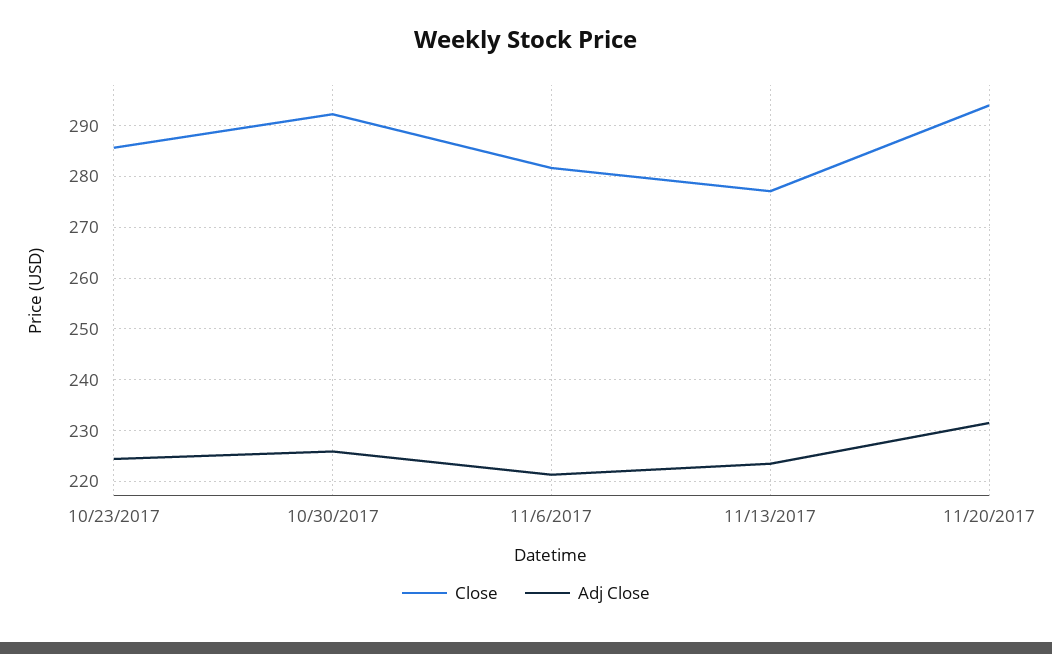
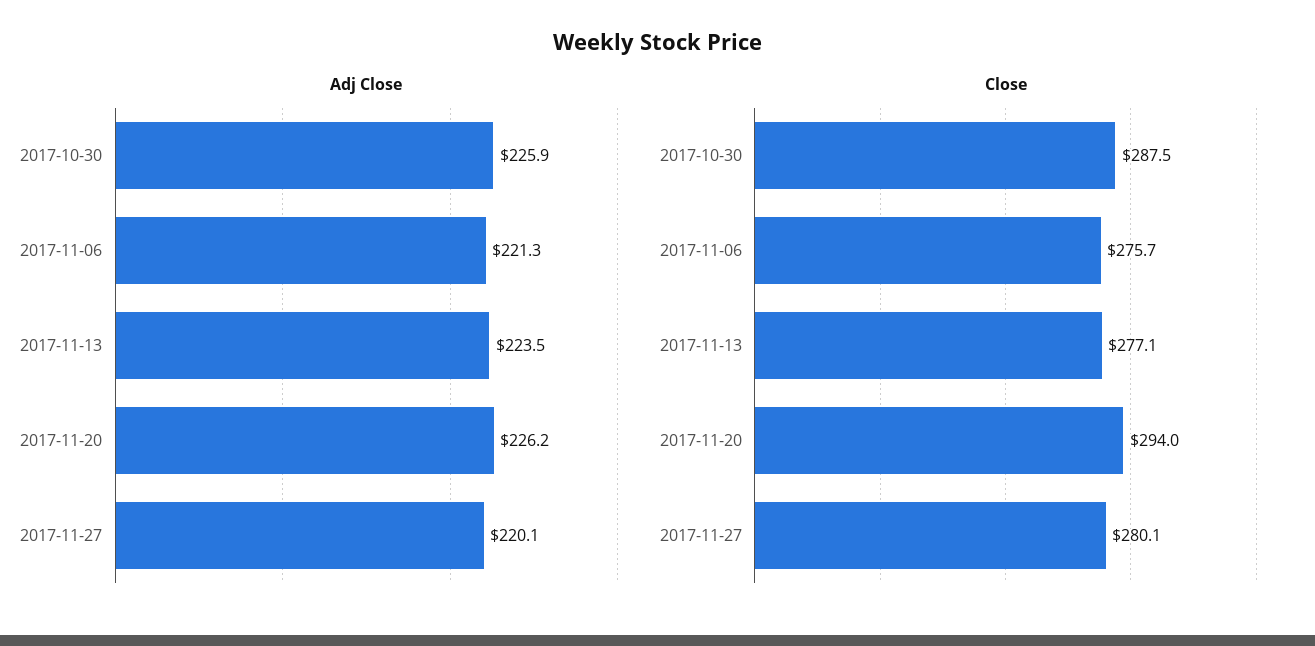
Close, 10/23/2017: 286 -> none
Adj Close, 10/23/2017: 224 -> none
Close, 10/30/2017: 292 -> 287.5
Close, 11/6/2017: 282 -> 275.7
Adj Close, 11/20/2017: 232 -> 226.2
Adj Close, 2017-11-27: none -> 220.1
Close, 2017-11-27: none -> 280.1

